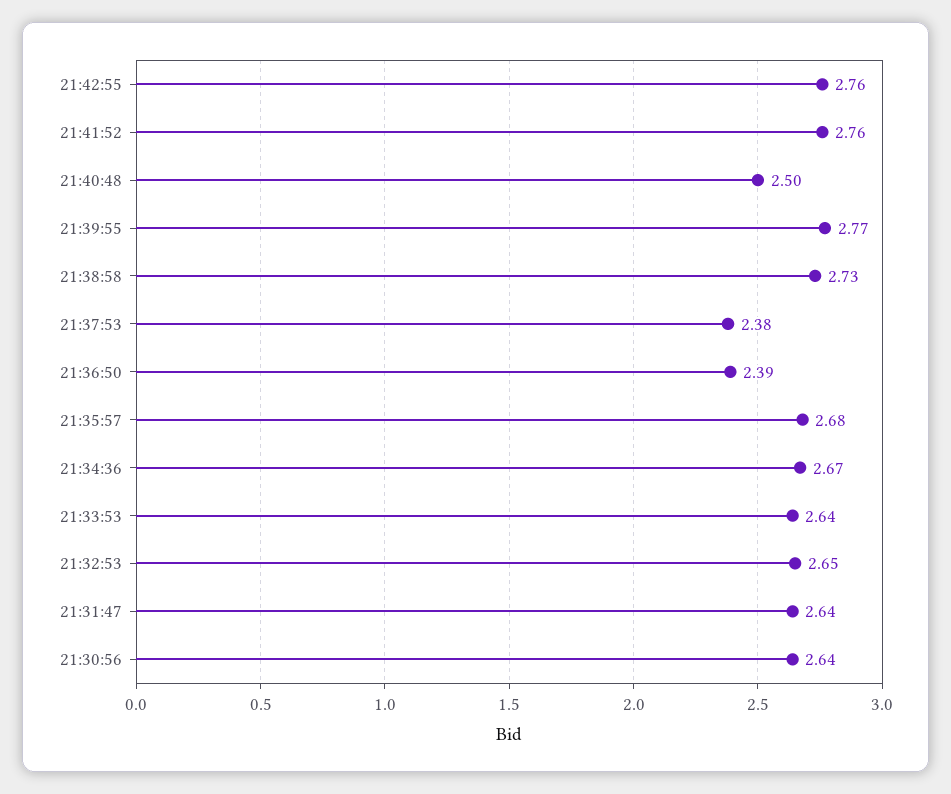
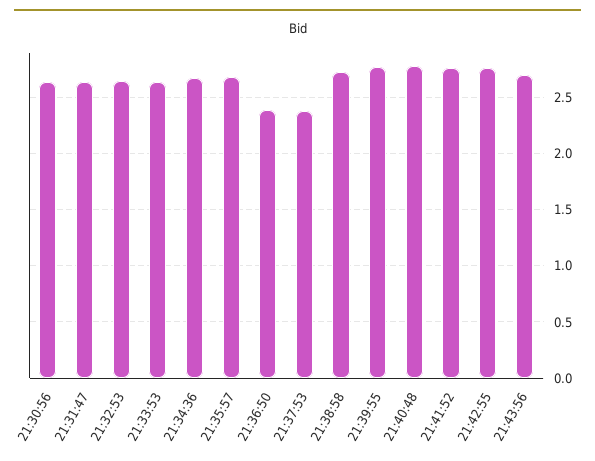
21:40:48: 2.5 -> 2.8
21:43:56: none -> 2.7

